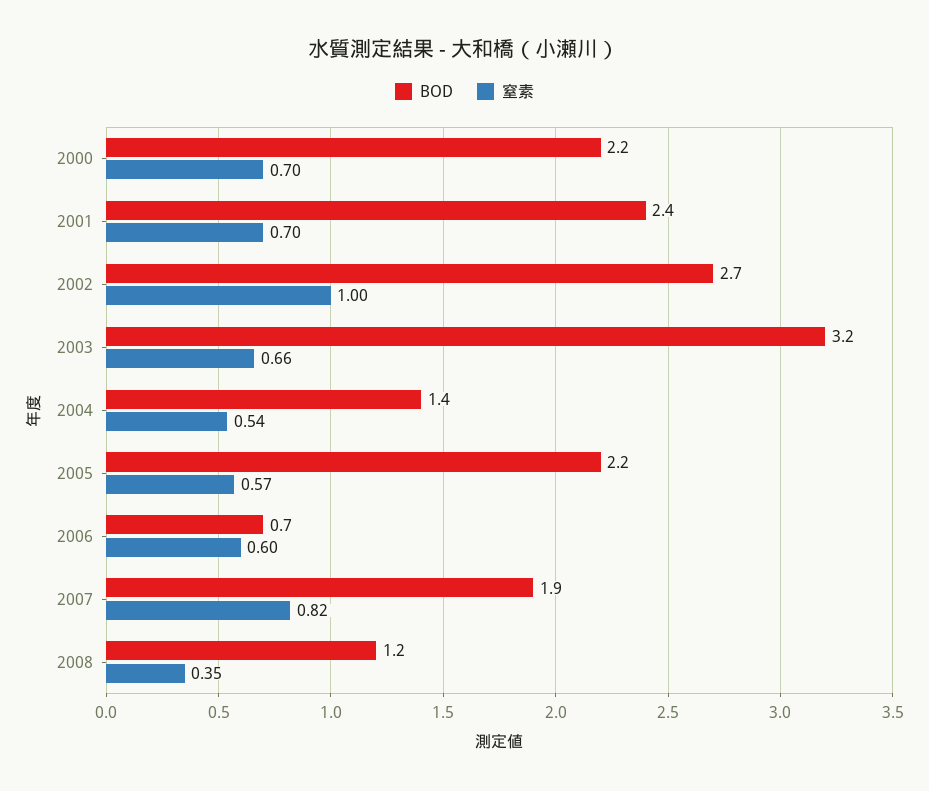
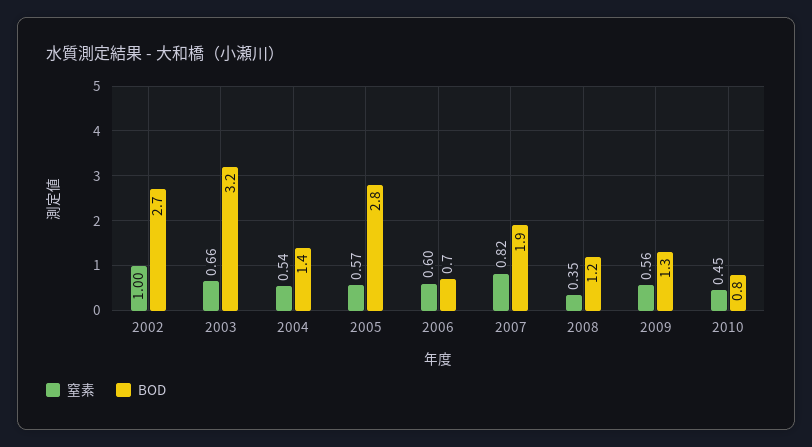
BOD, 2000: 2.2 -> none
窒素, 2000: 0.7 -> none
BOD, 2001: 2.4 -> none
窒素, 2001: 0.7 -> none
BOD, 2005: 2.2 -> 2.8
窒素, 2009: none -> 0.56
BOD, 2009: none -> 1.3
窒素, 2010: none -> 0.45
BOD, 2010: none -> 0.8

